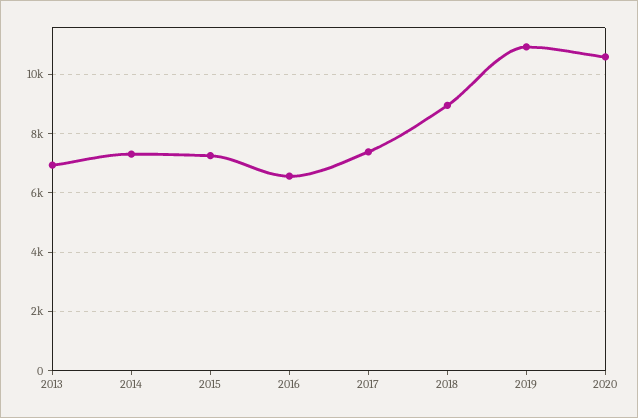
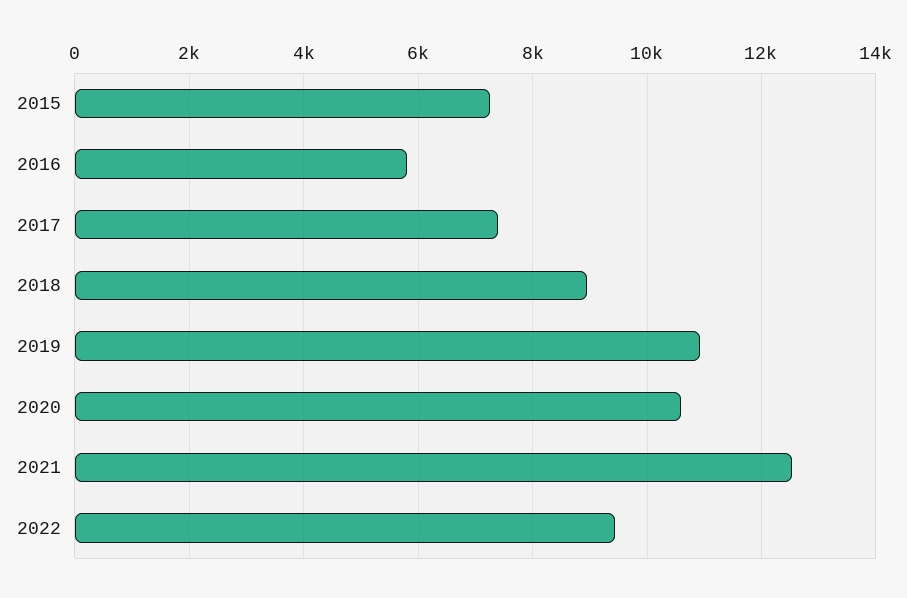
2013: 7000 -> none
2014: 7250 -> none
2016: 6500 -> 5800
2021: none -> 12600
2022: none -> 9400

